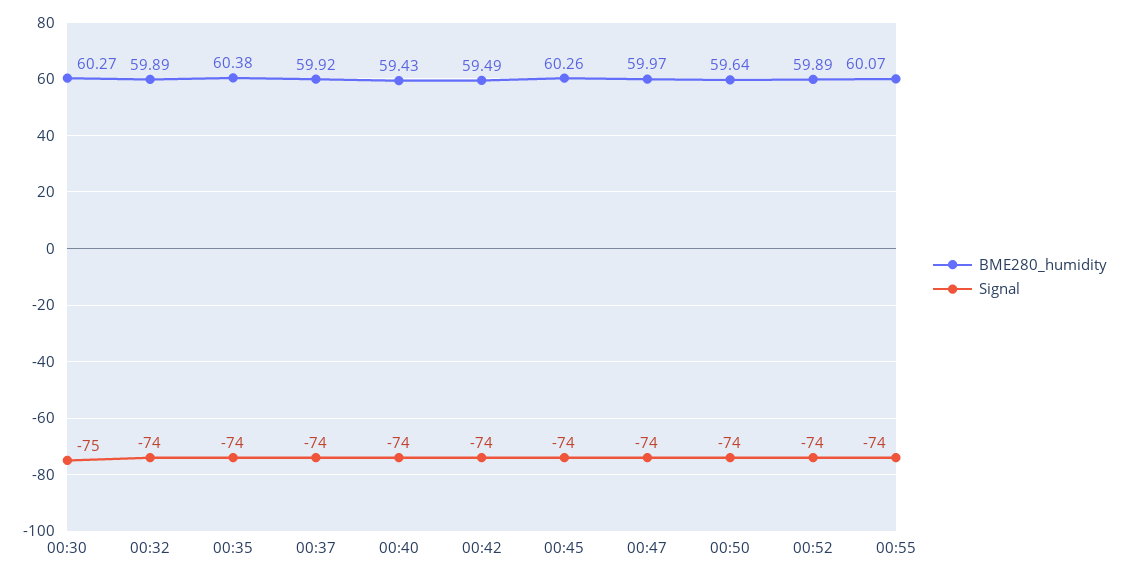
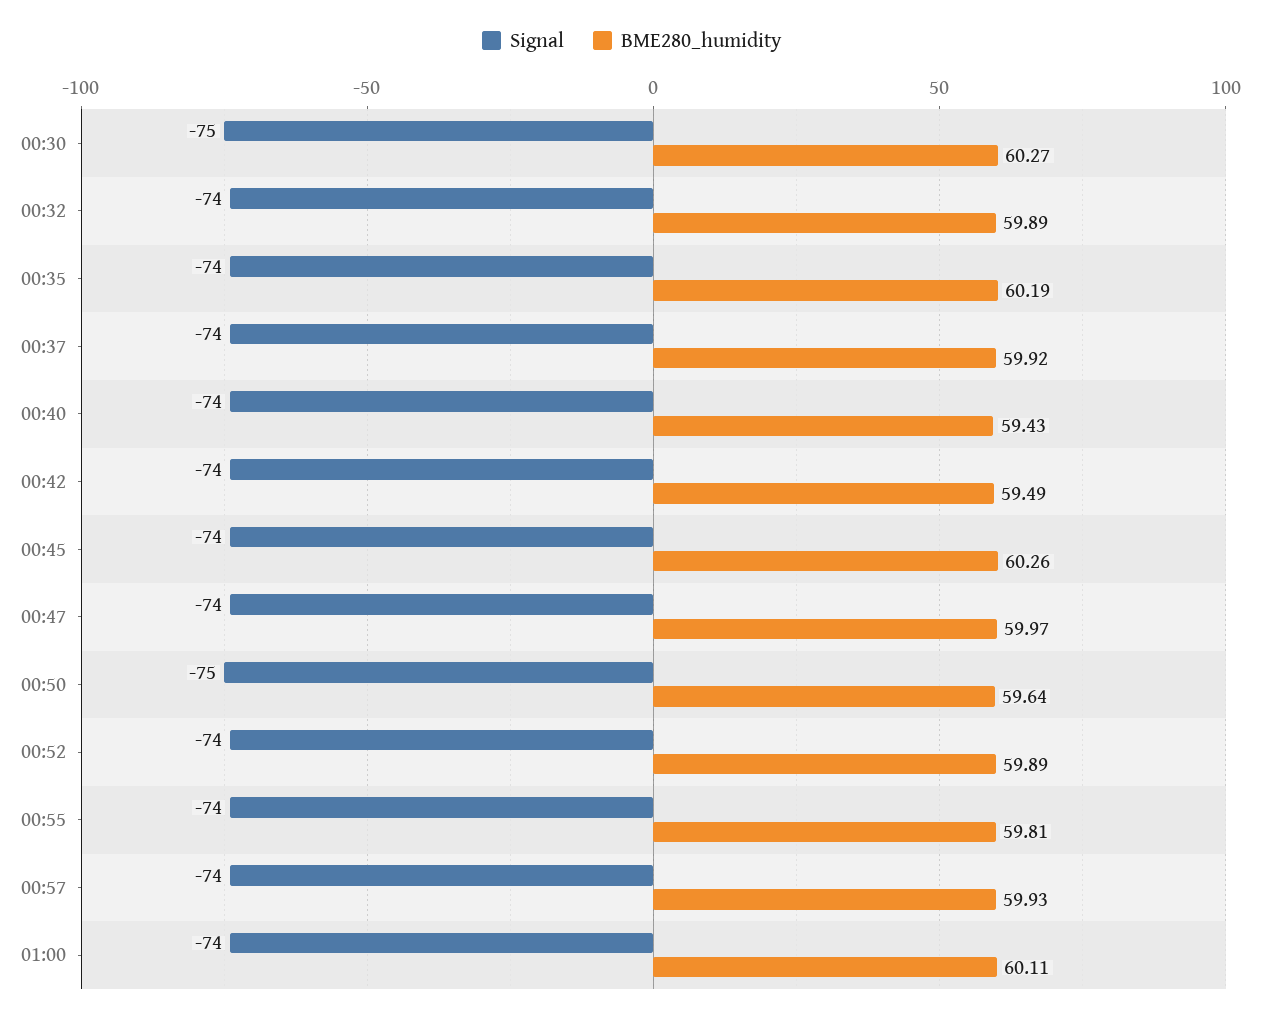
BME280_humidity, 00:35: 60.38 -> 60.19
Signal, 00:50: -74 -> -75
BME280_humidity, 00:55: 60.07 -> 59.81
Signal, 00:57: none -> -74
BME280_humidity, 00:57: none -> 59.93
Signal, 01:00: none -> -74
BME280_humidity, 01:00: none -> 60.11

